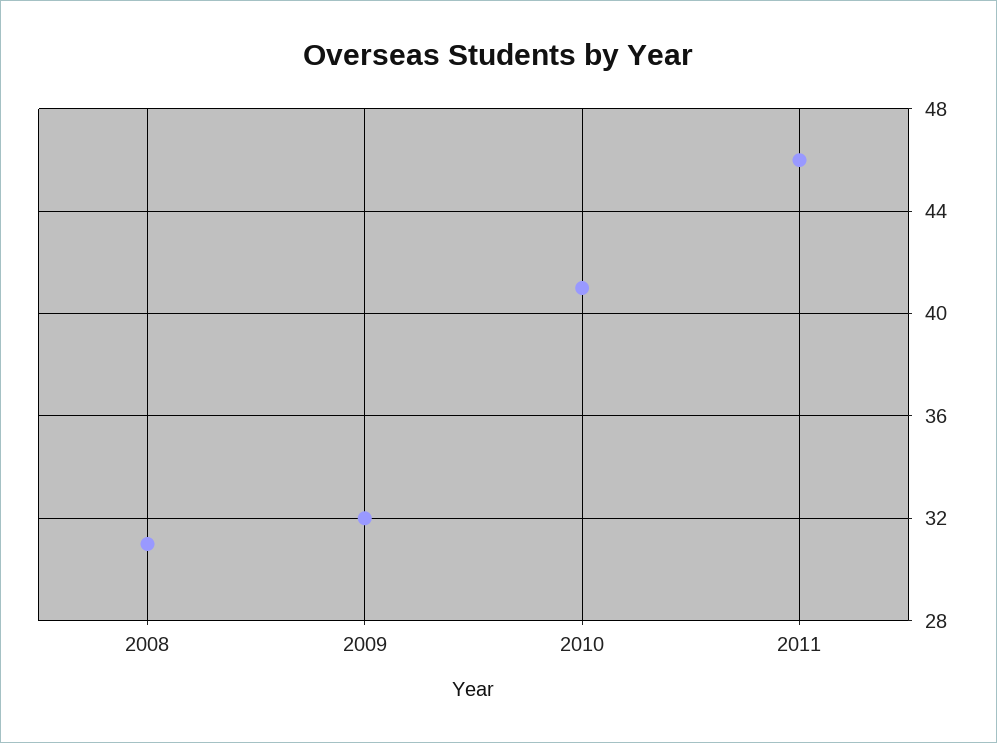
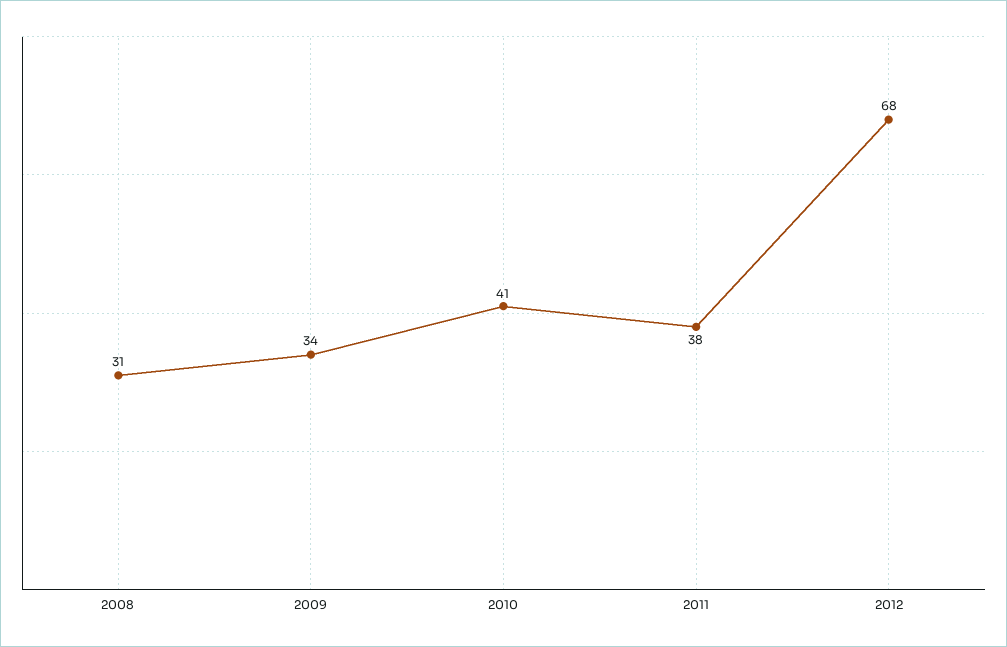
2009: 32 -> 34
2011: 46 -> 38
2012: none -> 68

